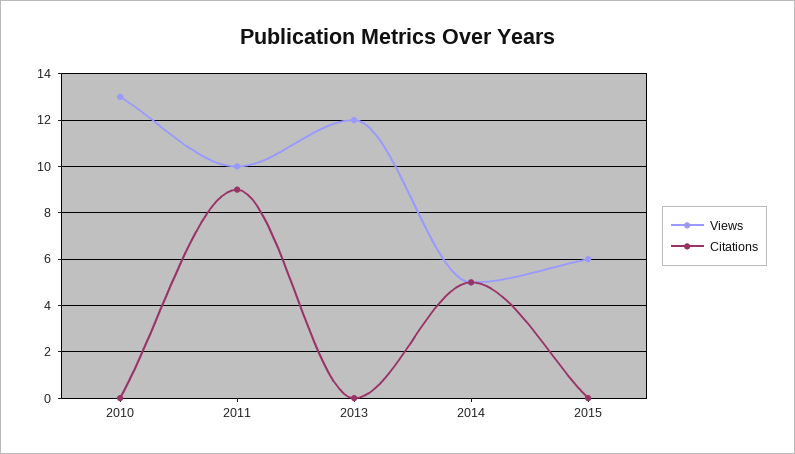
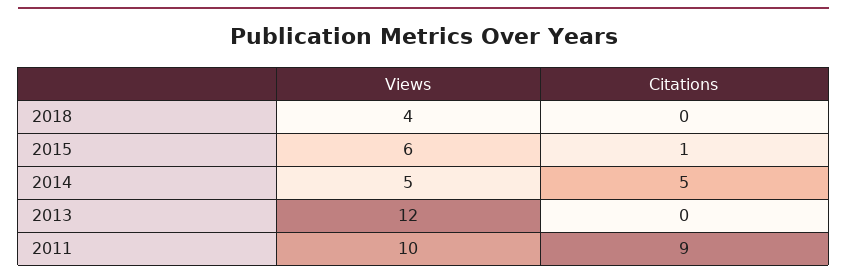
Views, 2010: 13 -> none
Citations, 2010: 0 -> none
Citations, 2015: 0 -> 1
Views, 2018: none -> 4
Citations, 2018: none -> 0

